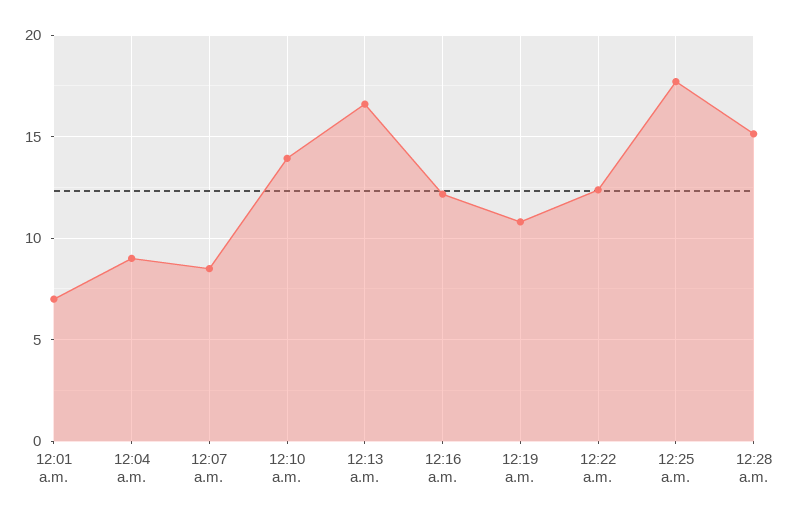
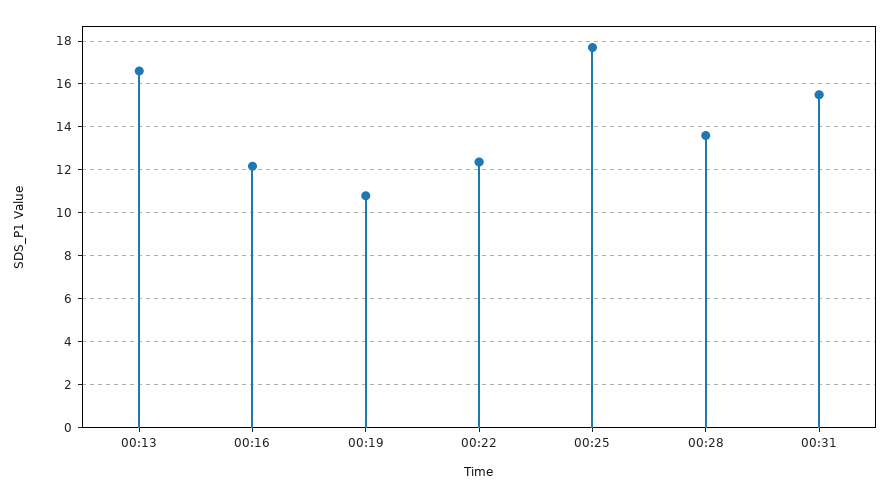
12:01 a.m.: 7 -> none
12:04 a.m.: 9 -> none
12:07 a.m.: 8.5 -> none
12:10 a.m.: 14 -> none
12:28 a.m.: 15 -> 13.5
00:31: none -> 15.5

